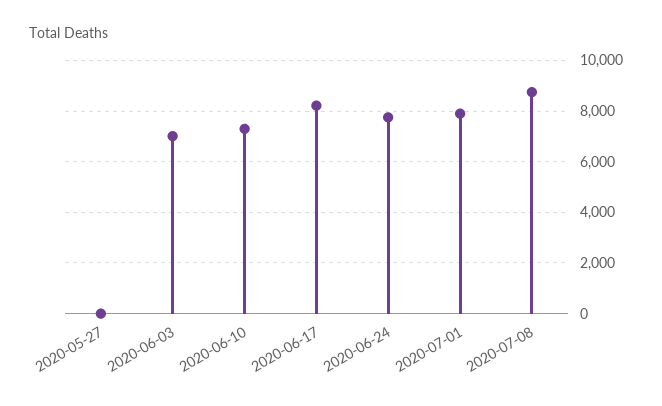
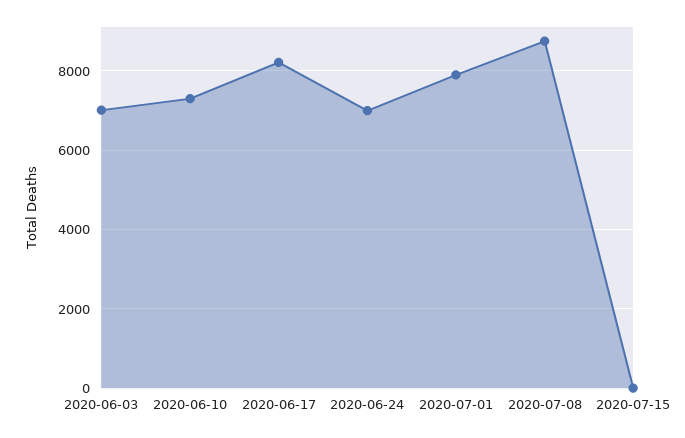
2020-05-27: 0 -> none
2020-06-24: 7750 -> 7000
2020-07-15: none -> 0

